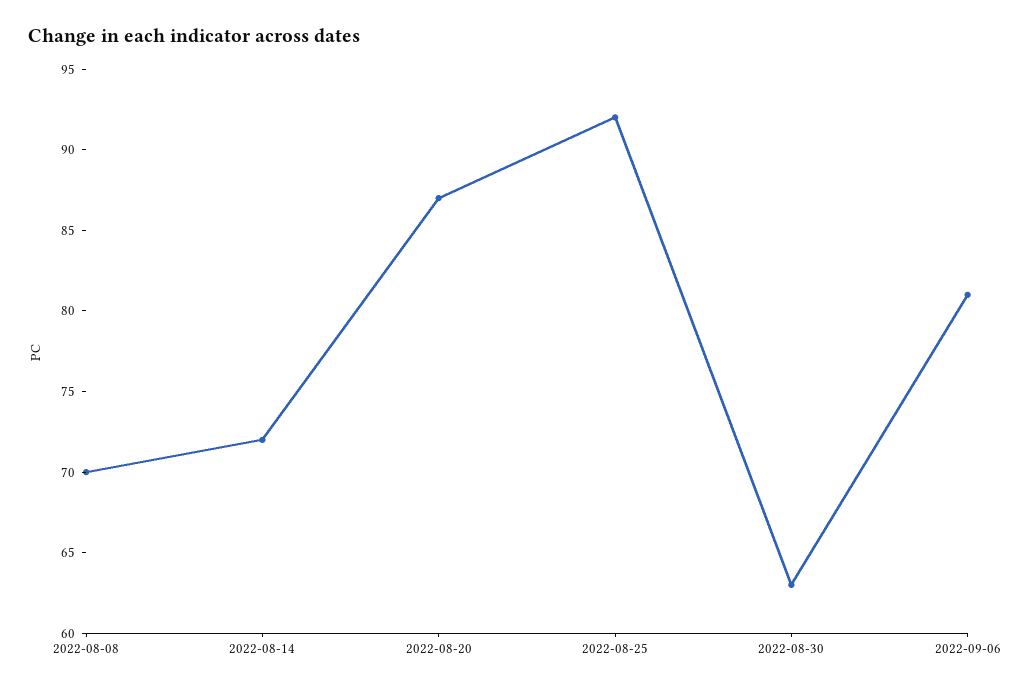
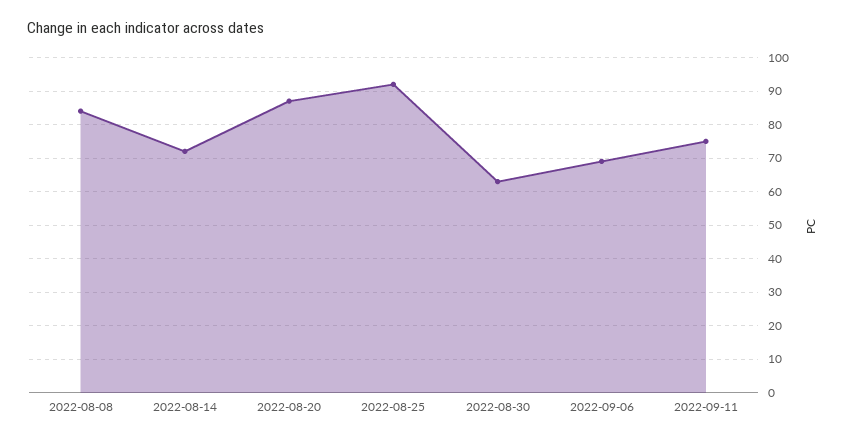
2022-08-08: 70 -> 85
2022-09-06: 81 -> 70
2022-09-11: none -> 75

